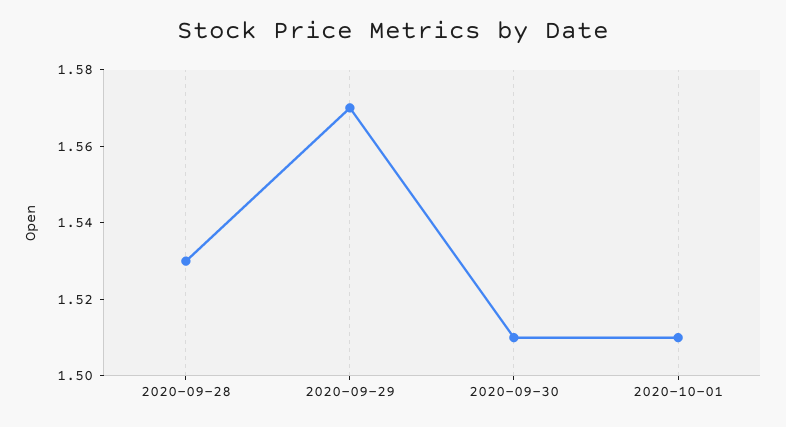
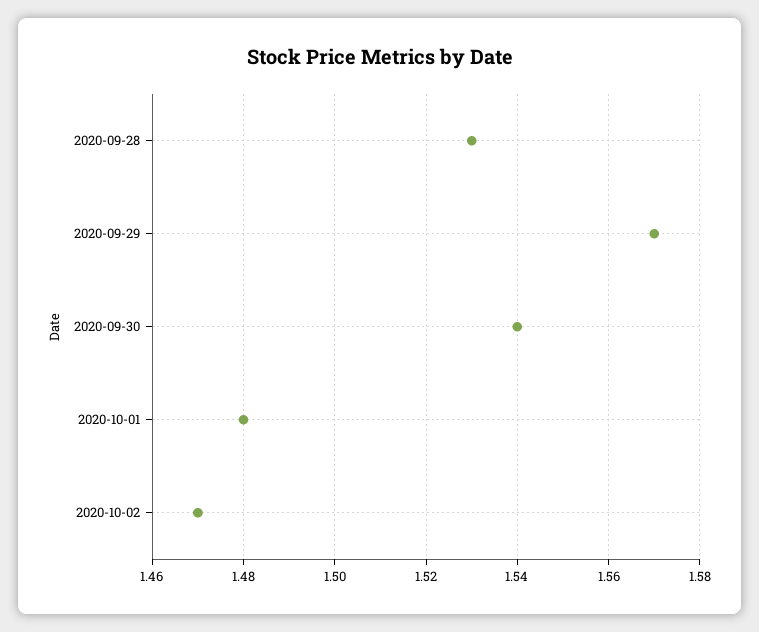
2020-09-30: 1.51 -> 1.54
2020-10-01: 1.51 -> 1.48
2020-10-02: none -> 1.47

